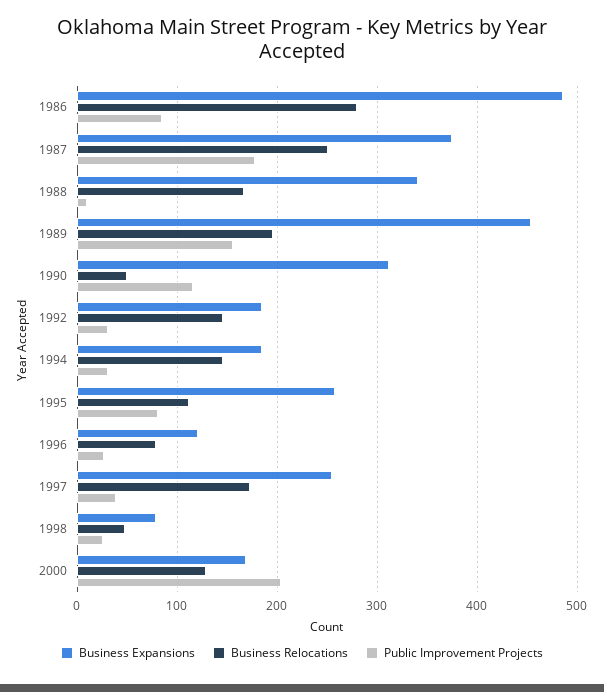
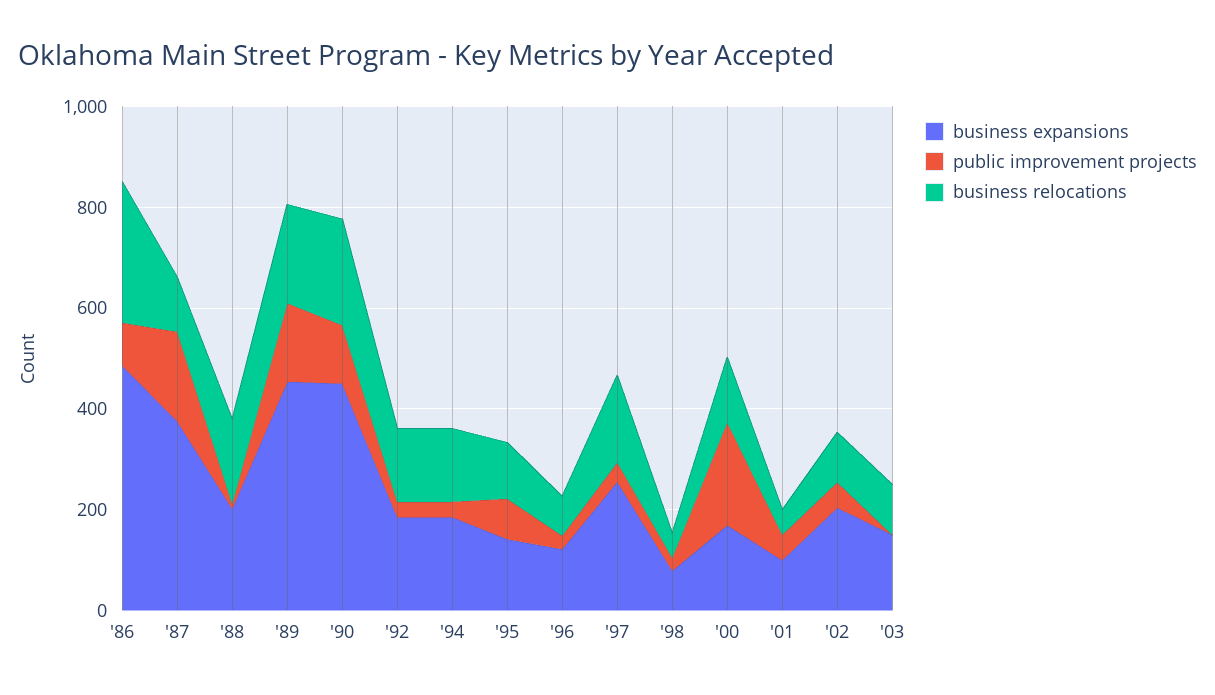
Business Relocations, 1987: 250 -> 100
Business Expansions, 1988: 340 -> 200
Business Expansions, 1990: 310 -> 450
Business Relocations, 1990: 50 -> 200
Business Expansions, 1995: 260 -> 150
Business Expansions, '01: none -> 100
Public Improvement Projects, '01: none -> 50
Business Relocations, '01: none -> 50
Business Expansions, '02: none -> 200
Public Improvement Projects, '02: none -> 50
Business Relocations, '02: none -> 100
Business Expansions, '03: none -> 150
Public Improvement Projects, '03: none -> 0
Business Relocations, '03: none -> 100

